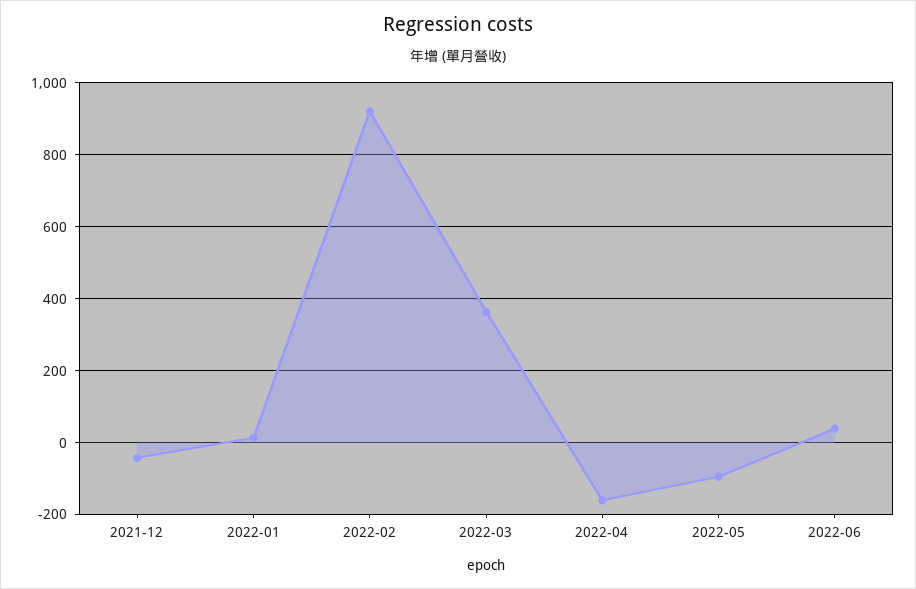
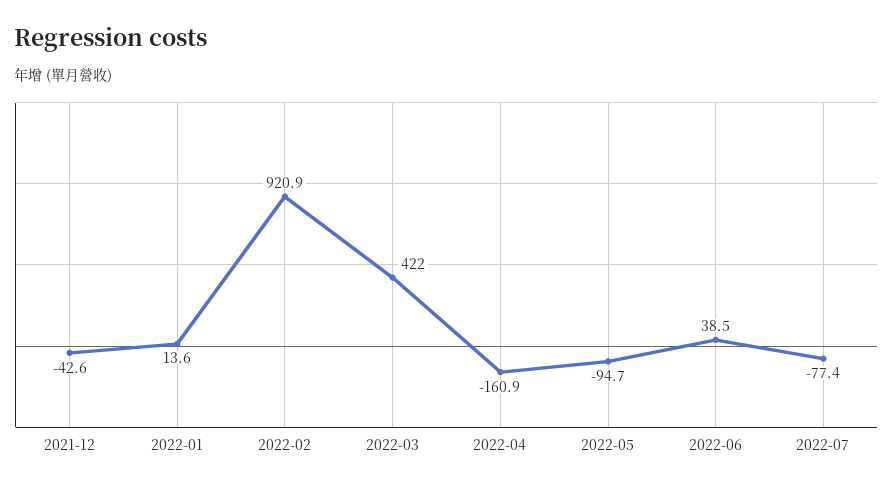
2022-03: 360 -> 422
2022-07: none -> -77.4

